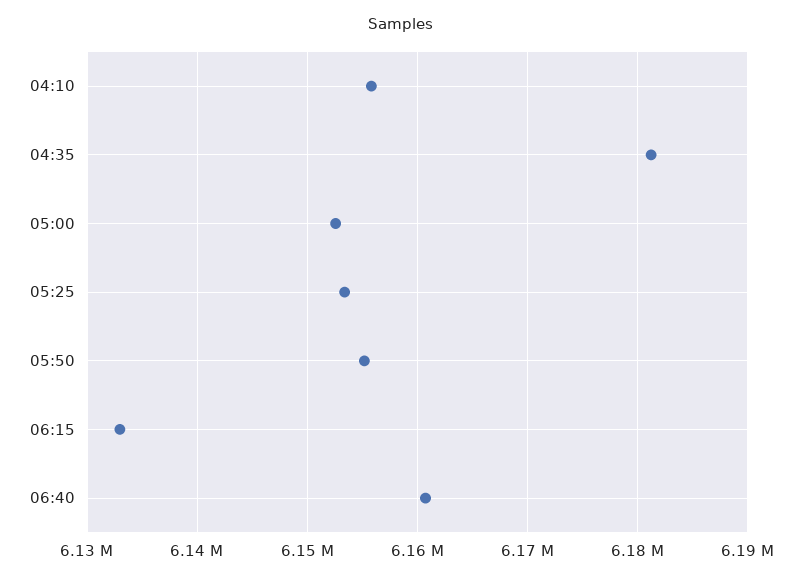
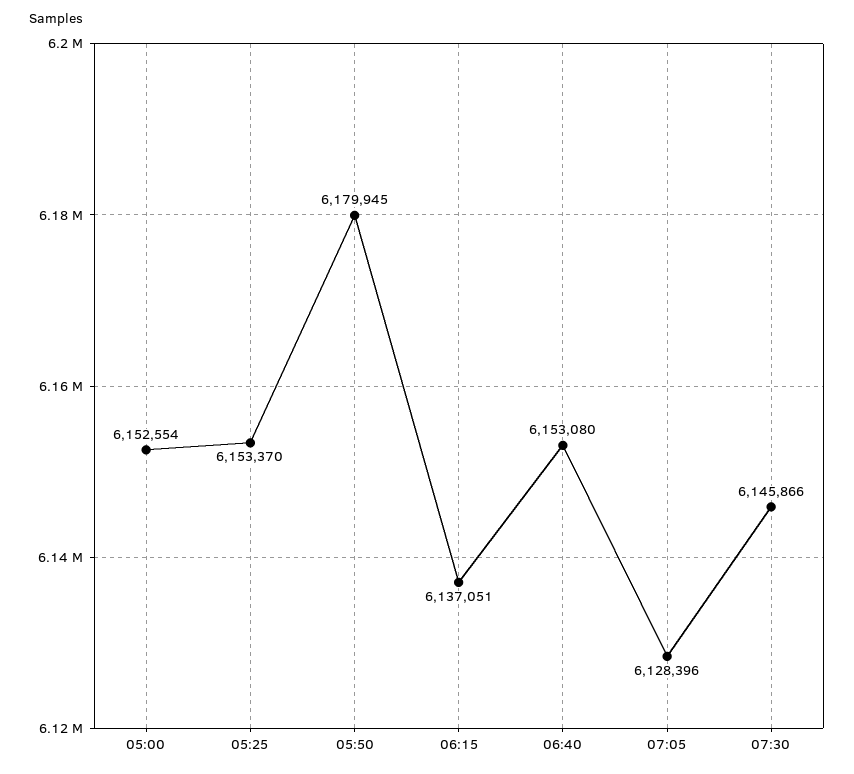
04:10: 6156000 -> none
04:35: 6181000 -> none
05:50: 6155000 -> 6179945
06:15: 6133000 -> 6137051
06:40: 6161000 -> 6153080
07:05: none -> 6128396
07:30: none -> 6145866

